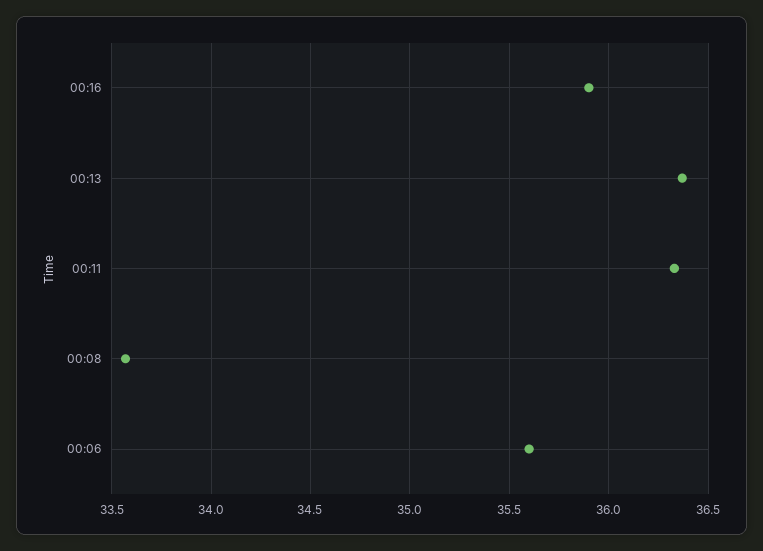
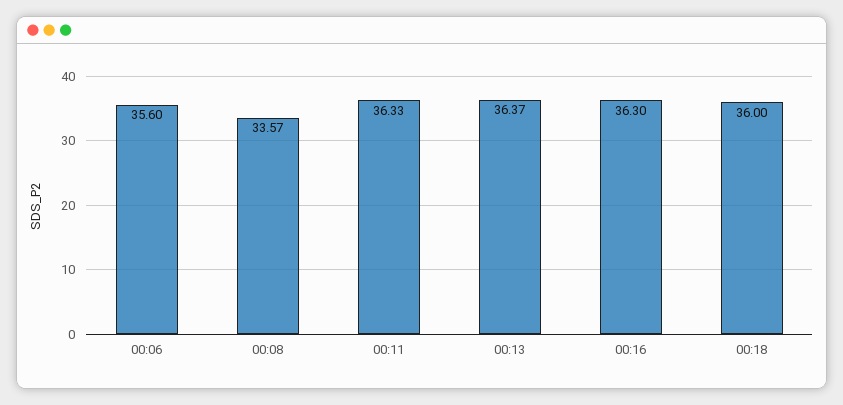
00:16: 35.9 -> 36.3
00:18: none -> 36

